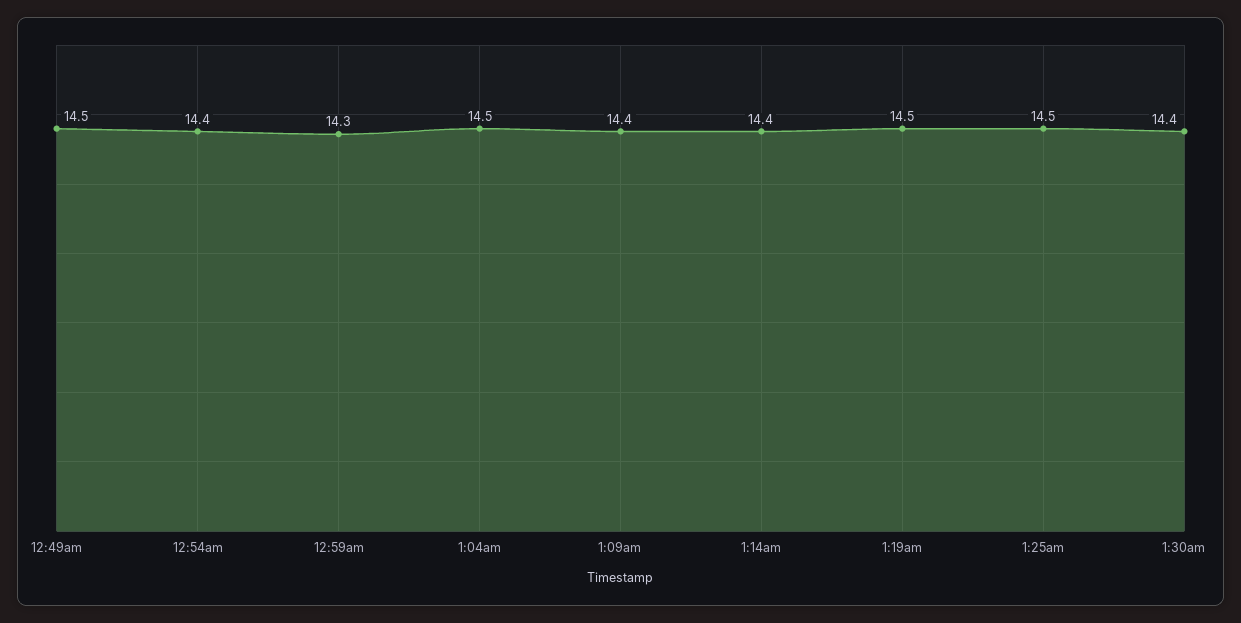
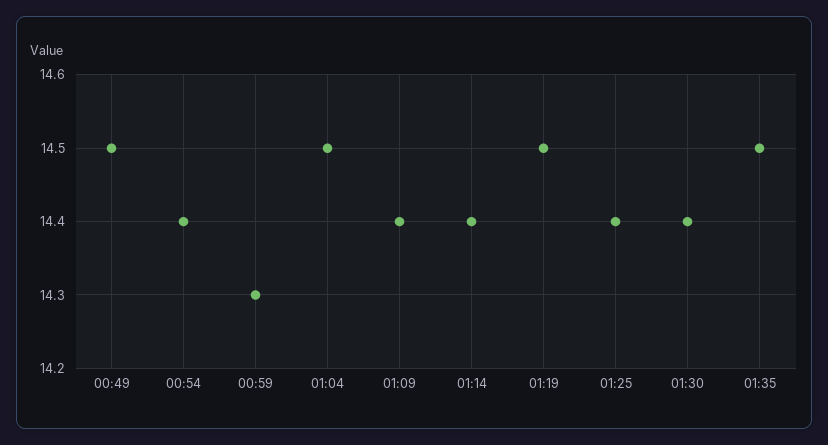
1:25am: 14.5 -> 14.4
01:35: none -> 14.5

